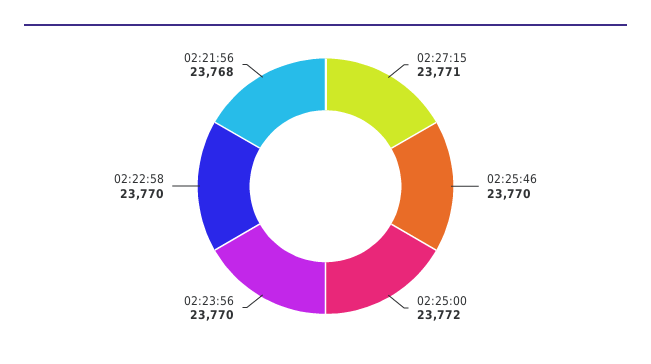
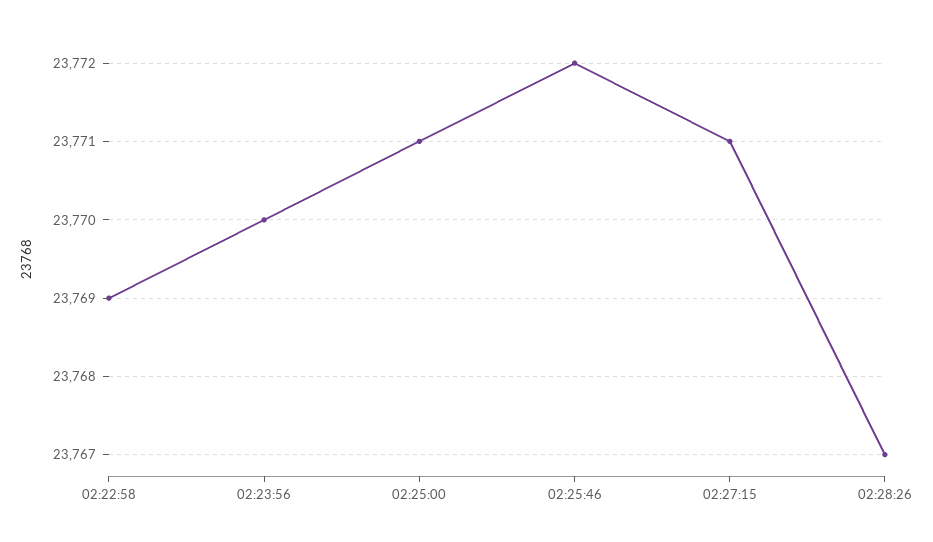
02:25:46: 23770 -> 23772
02:25:00: 23772 -> 23771
02:22:58: 23770 -> 23769
02:21:56: 23768 -> none
02:28:26: none -> 23767

